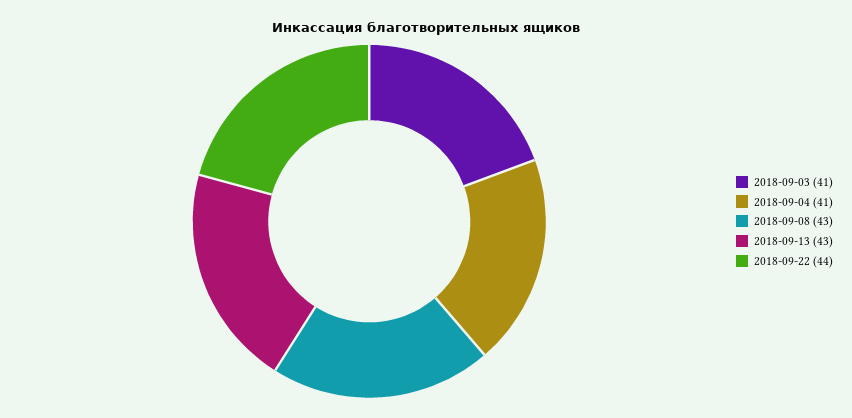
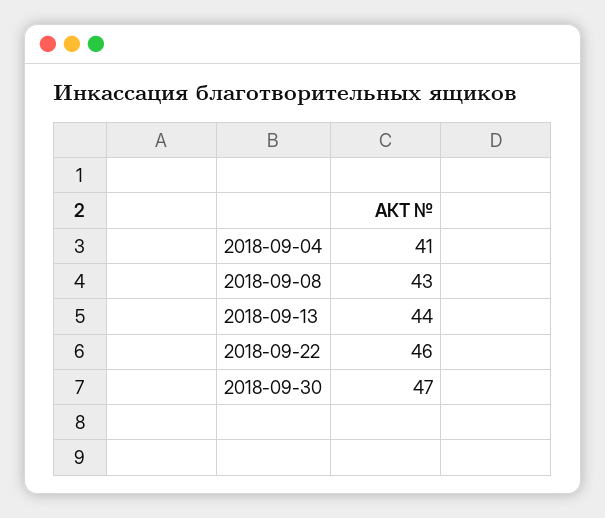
2018-09-03: 41 -> none
2018-09-13: 43 -> 44
2018-09-22: 44 -> 46
2018-09-30: none -> 47

